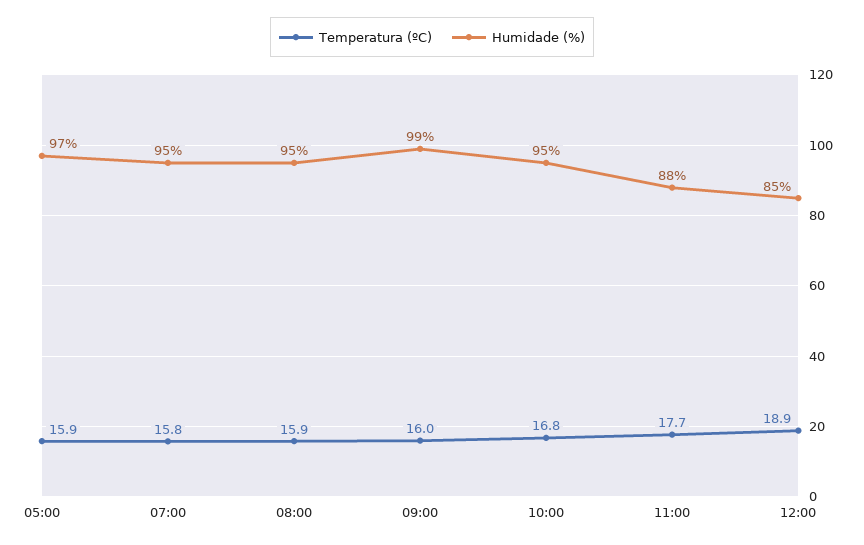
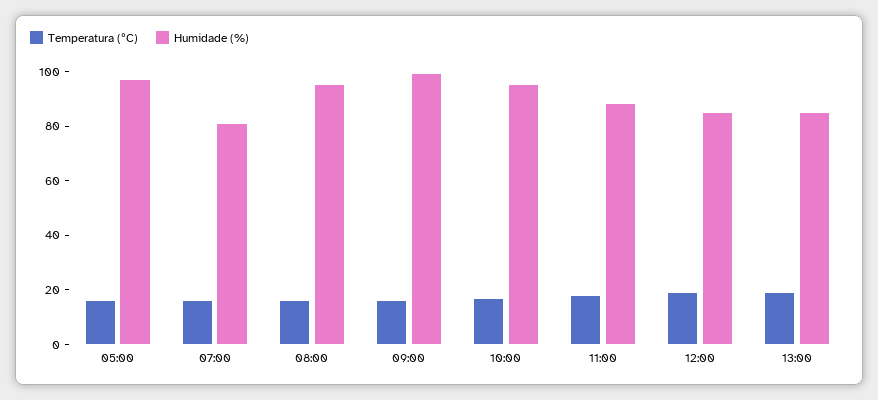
Humidade (%), 07:00: 95 -> 80
Temperatura (ºC), 13:00: none -> 20
Humidade (%), 13:00: none -> 85

